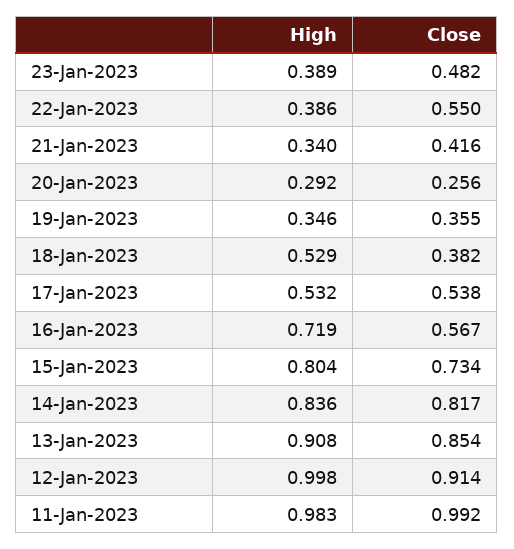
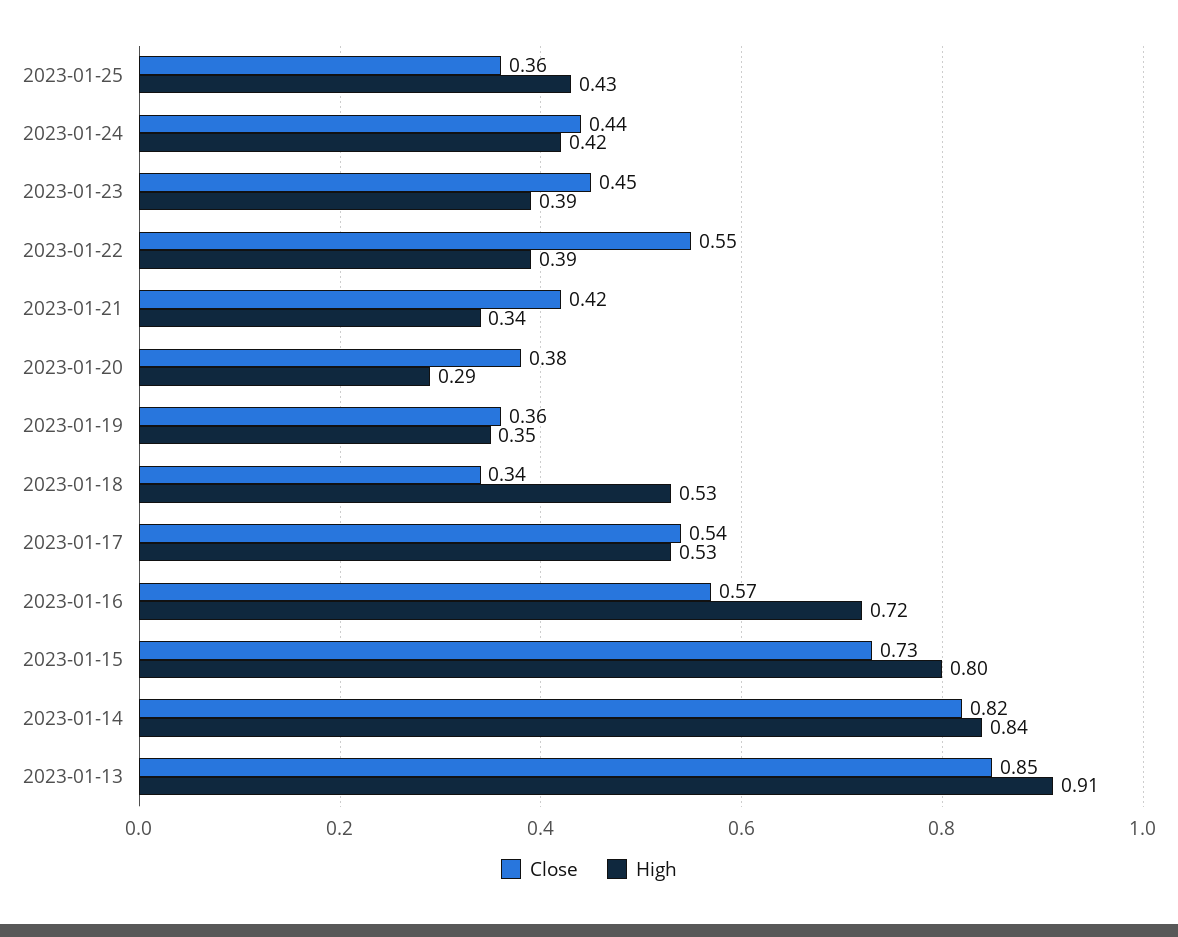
Close, 23-Jan-2023: 0.482 -> 0.45
Close, 20-Jan-2023: 0.256 -> 0.38
Close, 18-Jan-2023: 0.382 -> 0.34
High, 12-Jan-2023: 0.998 -> none
Close, 12-Jan-2023: 0.914 -> none
High, 11-Jan-2023: 0.983 -> none
Close, 11-Jan-2023: 0.992 -> none
Close, 2023-01-25: none -> 0.36
High, 2023-01-25: none -> 0.43
Close, 2023-01-24: none -> 0.44
High, 2023-01-24: none -> 0.42

